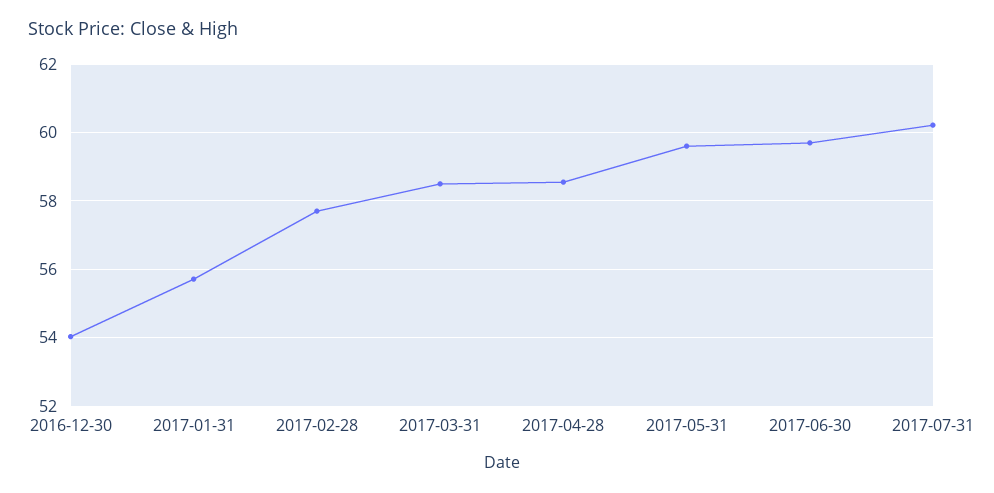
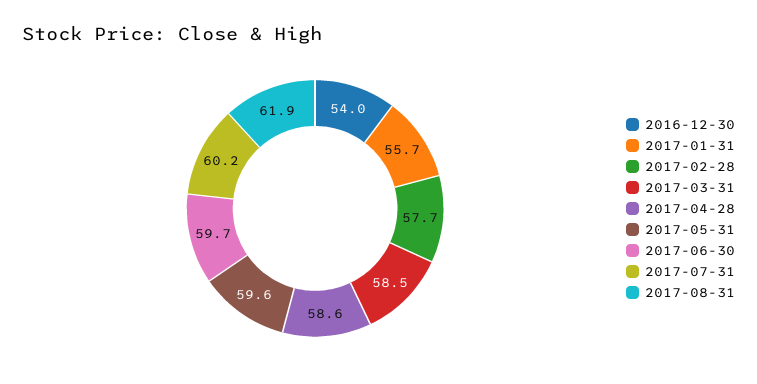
2017-08-31: none -> 61.9

